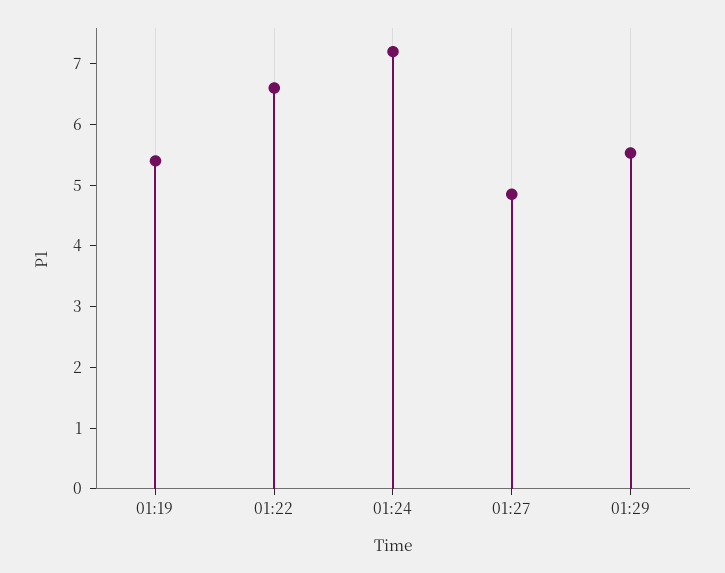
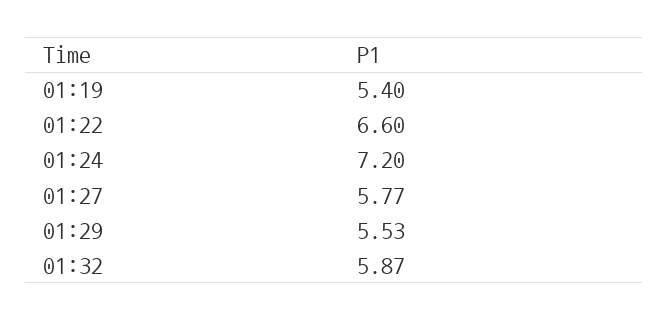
01:27: 4.8 -> 5.77
01:32: none -> 5.87

